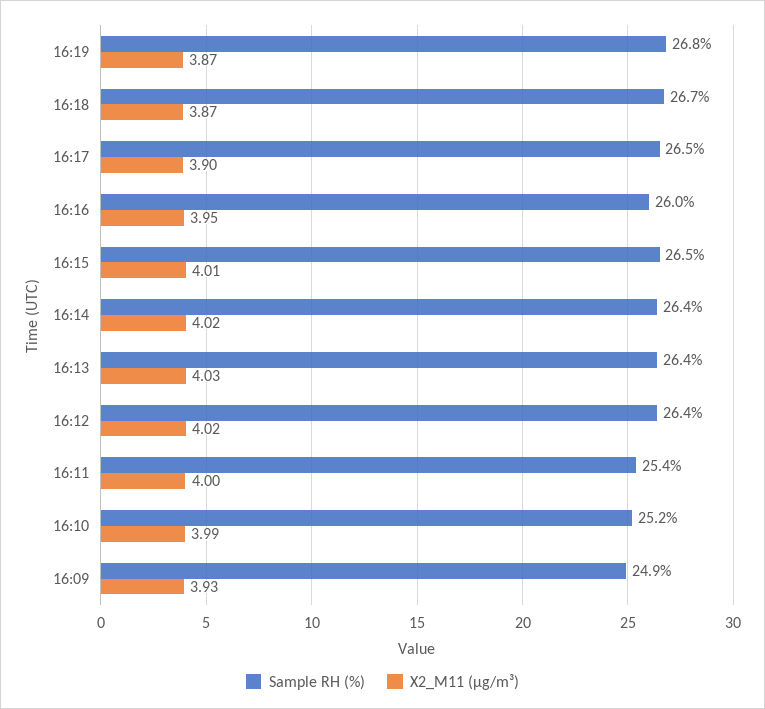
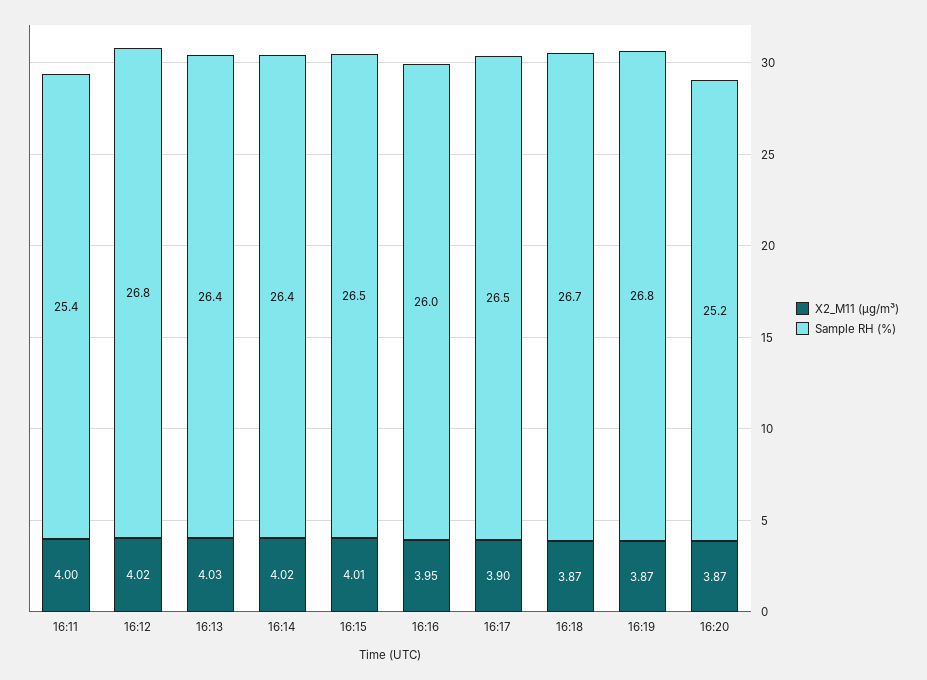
Sample RH (%), 16:12: 26.4 -> 26.8
Sample RH (%), 16:10: 25.2 -> none
X2_M11 (μg/m³), 16:10: 3.99 -> none
Sample RH (%), 16:09: 24.9 -> none
X2_M11 (μg/m³), 16:09: 3.93 -> none
X2_M11 (μg/m³), 16:20: none -> 3.87
Sample RH (%), 16:20: none -> 25.2

